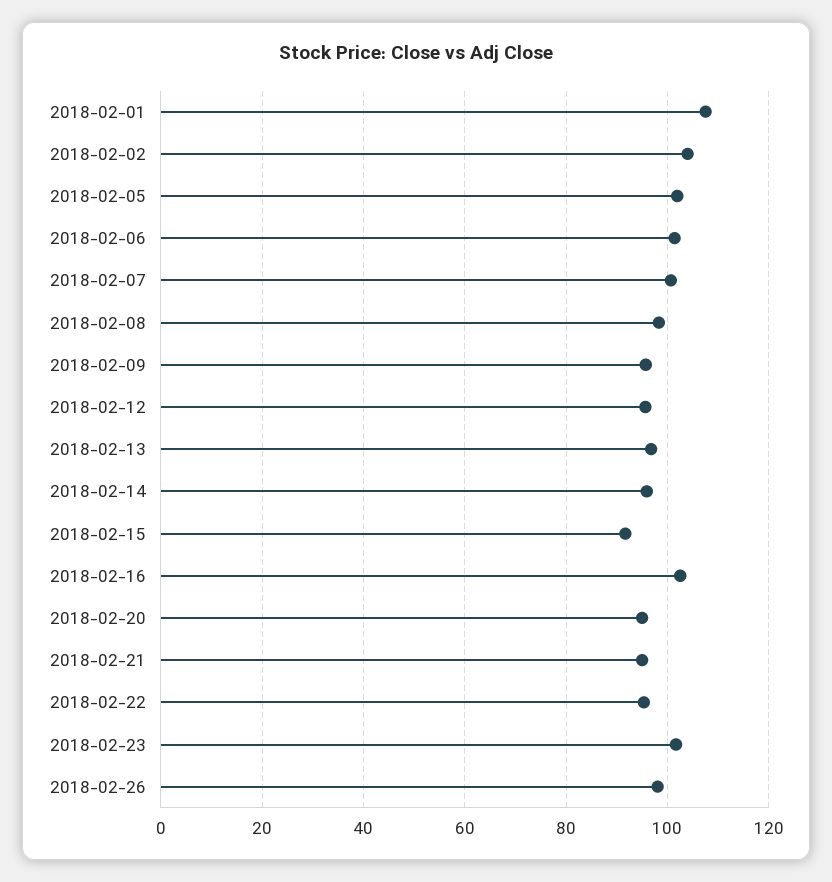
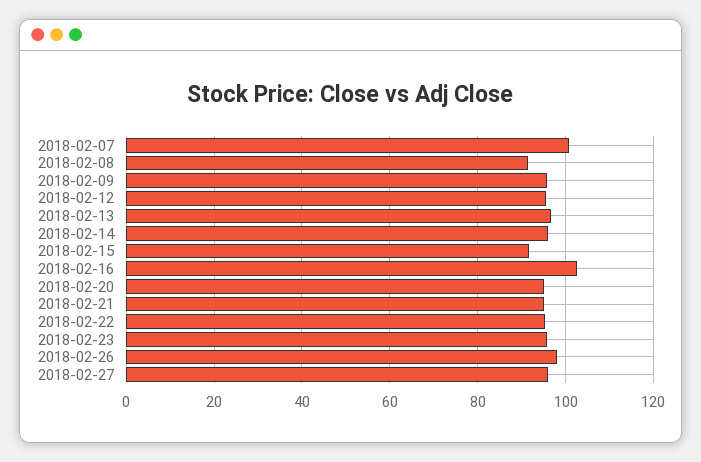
2018-02-01: 108 -> none
2018-02-02: 104 -> none
2018-02-05: 102 -> none
2018-02-06: 102 -> none
2018-02-08: 98 -> 92
2018-02-23: 102 -> 96
2018-02-27: none -> 96

